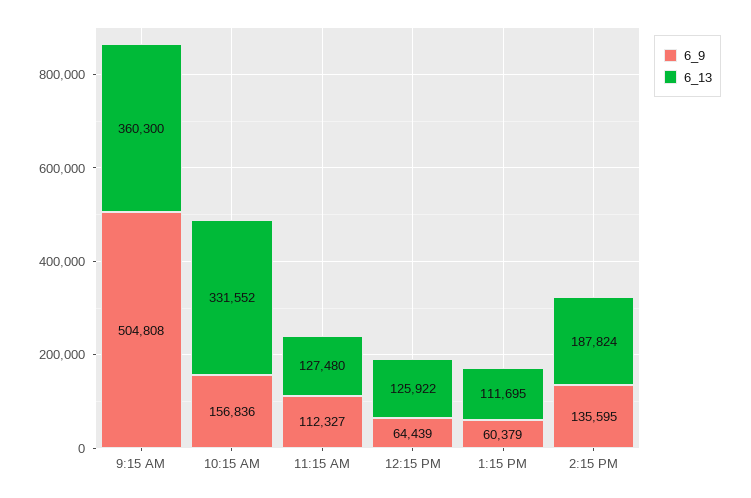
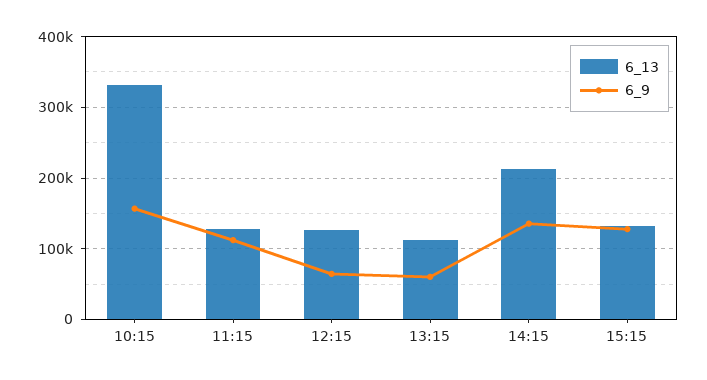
6_9, 9:15 AM: 504808 -> none
6_13, 9:15 AM: 360300 -> none
6_13, 2:15 PM: 187824 -> 210000
6_13, 15:15: none -> 130000
6_9, 15:15: none -> 130000

